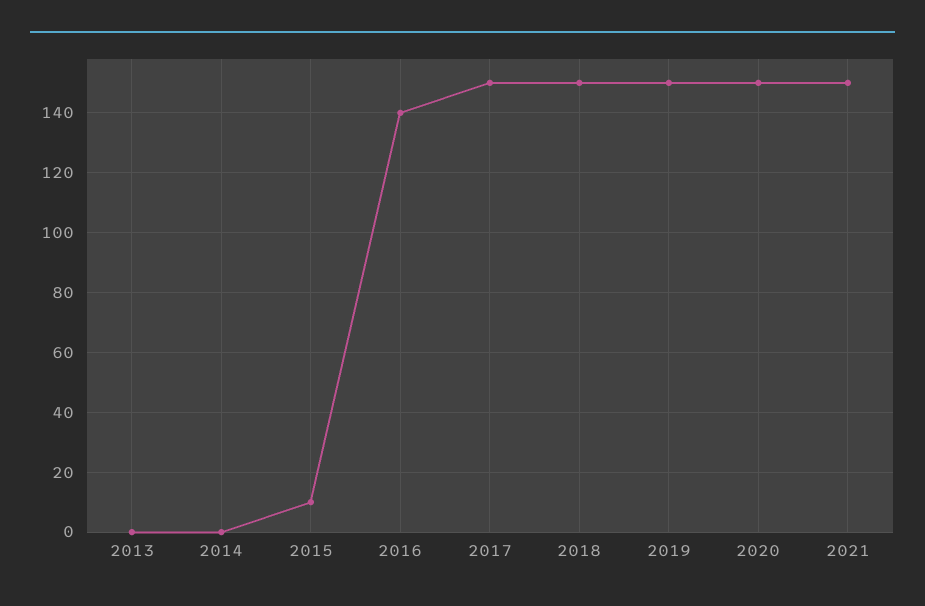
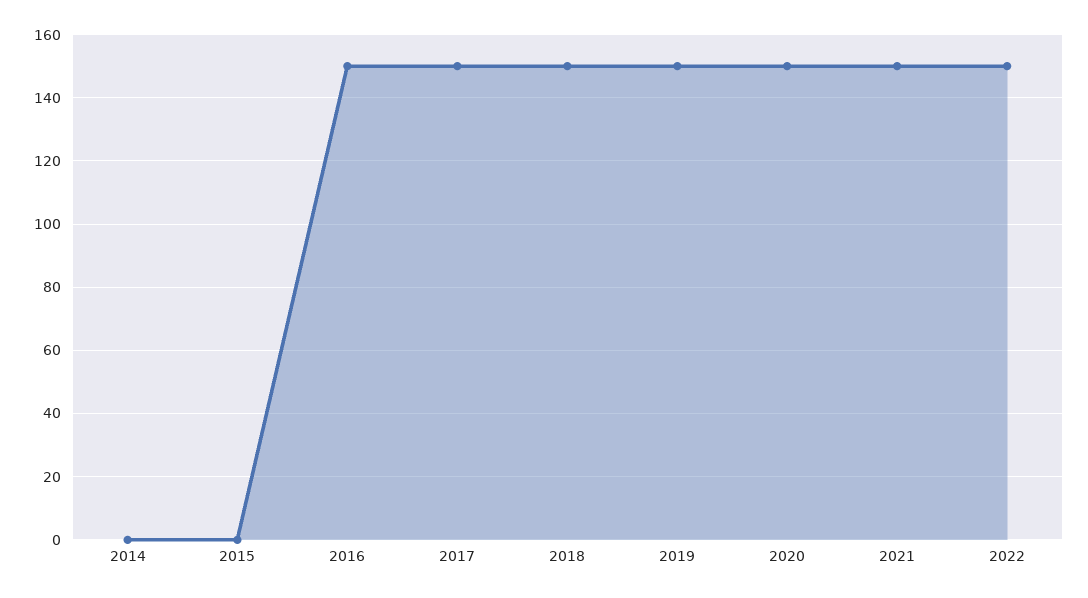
2013: 0 -> none
2015: 10 -> 0
2016: 140 -> 150
2022: none -> 150

